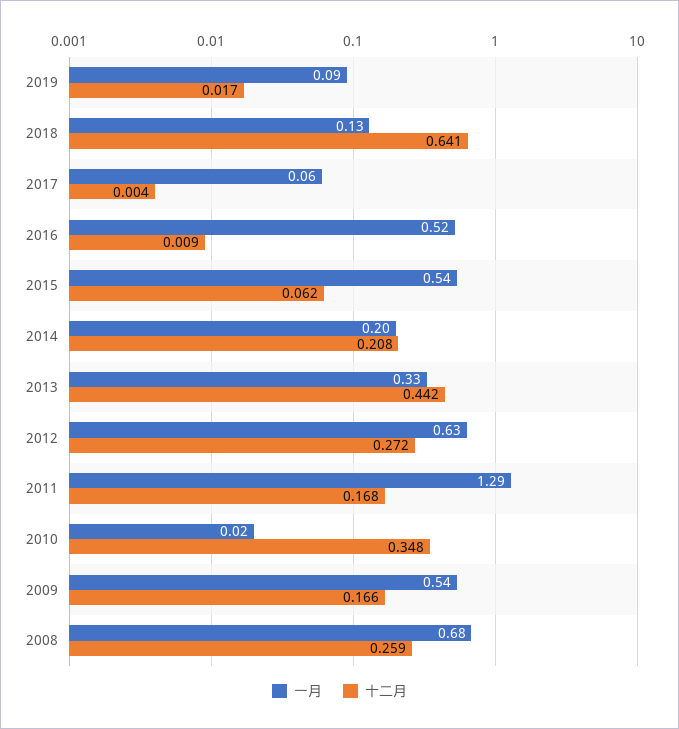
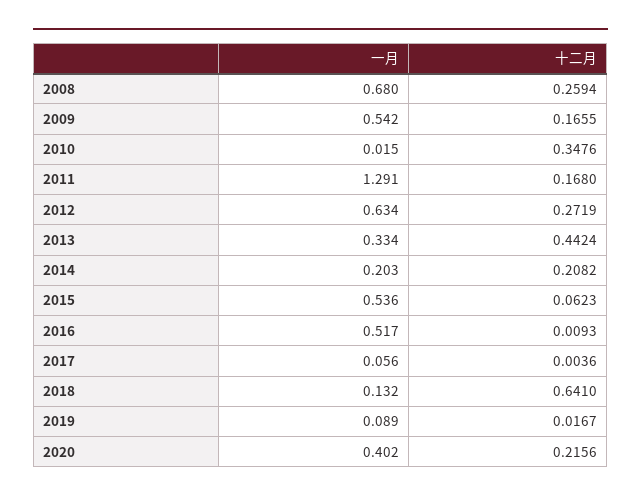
一月, 2020: none -> 0.402
十二月, 2020: none -> 0.2156

